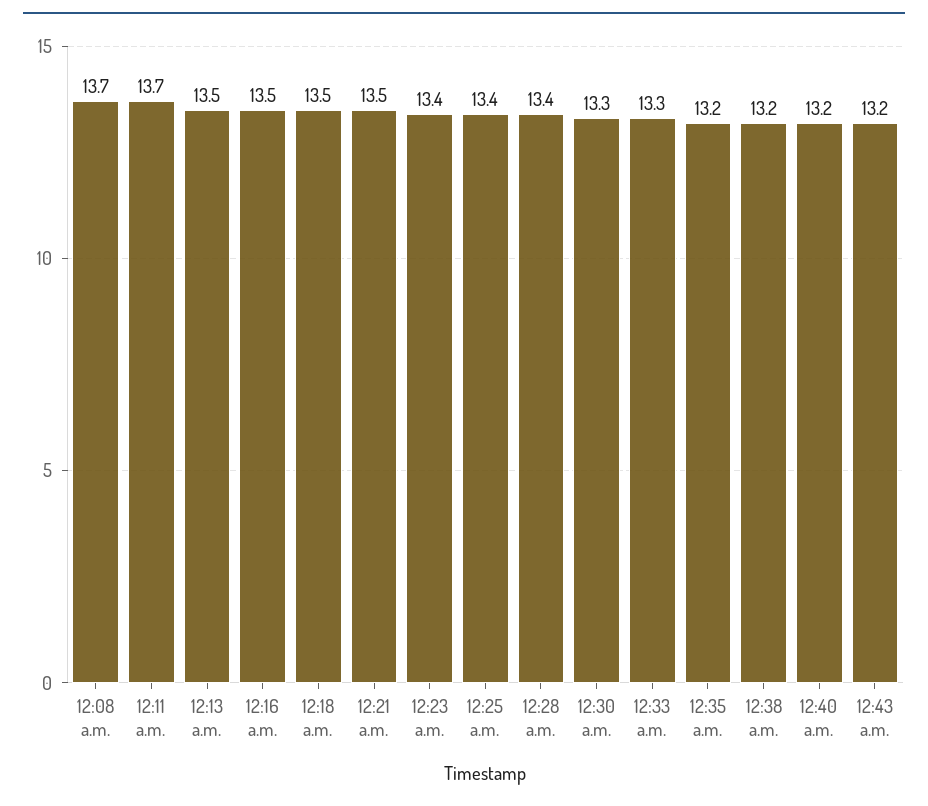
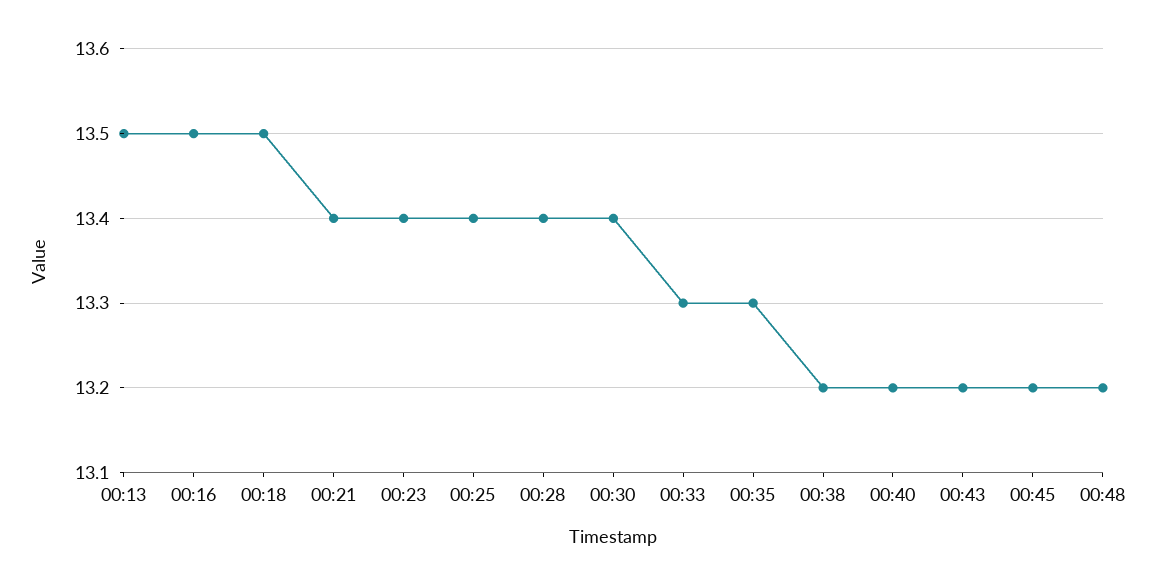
12:08 a.m.: 13.7 -> none
12:11 a.m.: 13.7 -> none
12:21 a.m.: 13.5 -> 13.4
12:30 a.m.: 13.3 -> 13.4
12:35 a.m.: 13.2 -> 13.3
00:45: none -> 13.2
00:48: none -> 13.2

